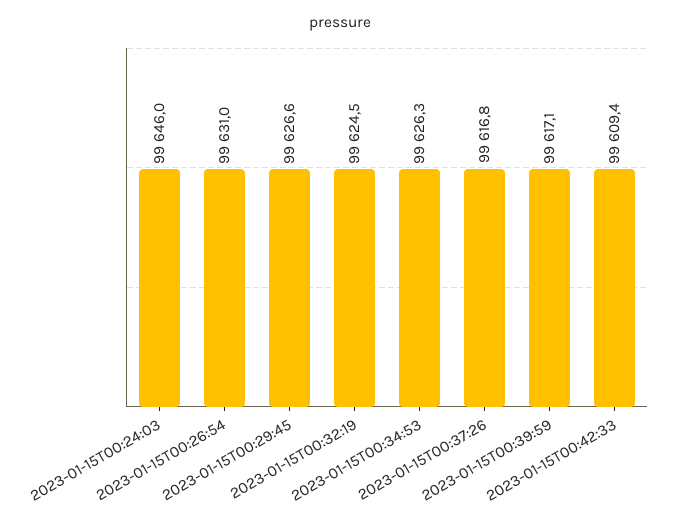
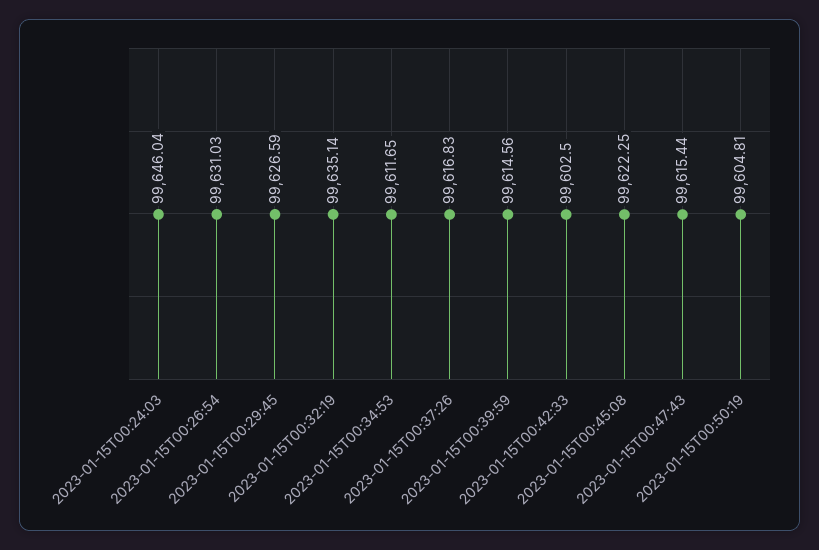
2023-01-15T00:32:19: 99624.5 -> 99635.14
2023-01-15T00:34:53: 99626.3 -> 99611.65
2023-01-15T00:39:59: 99617.1 -> 99614.56
2023-01-15T00:42:33: 99609.4 -> 99602.5
2023-01-15T00:45:08: none -> 99622.25
2023-01-15T00:47:43: none -> 99615.44
2023-01-15T00:50:19: none -> 99604.81

